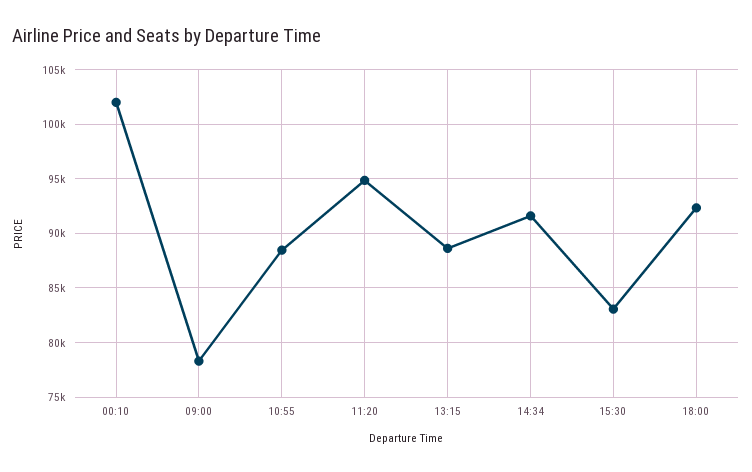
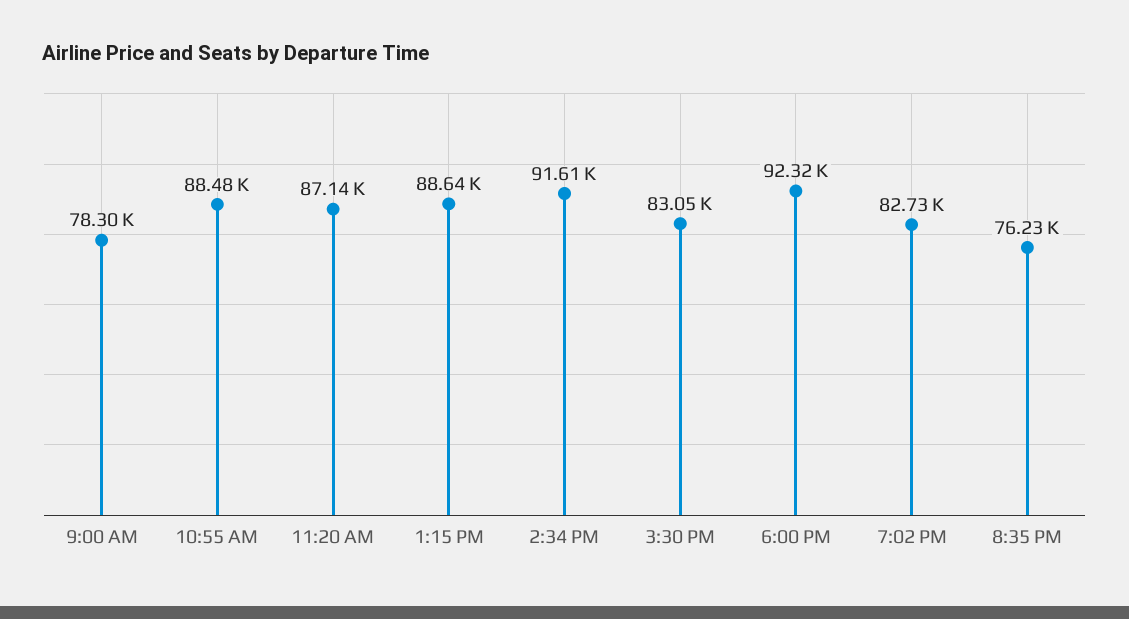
00:10: 102000 -> none
11:20: 95000 -> 87140
7:02 PM: none -> 82730
8:35 PM: none -> 76230

